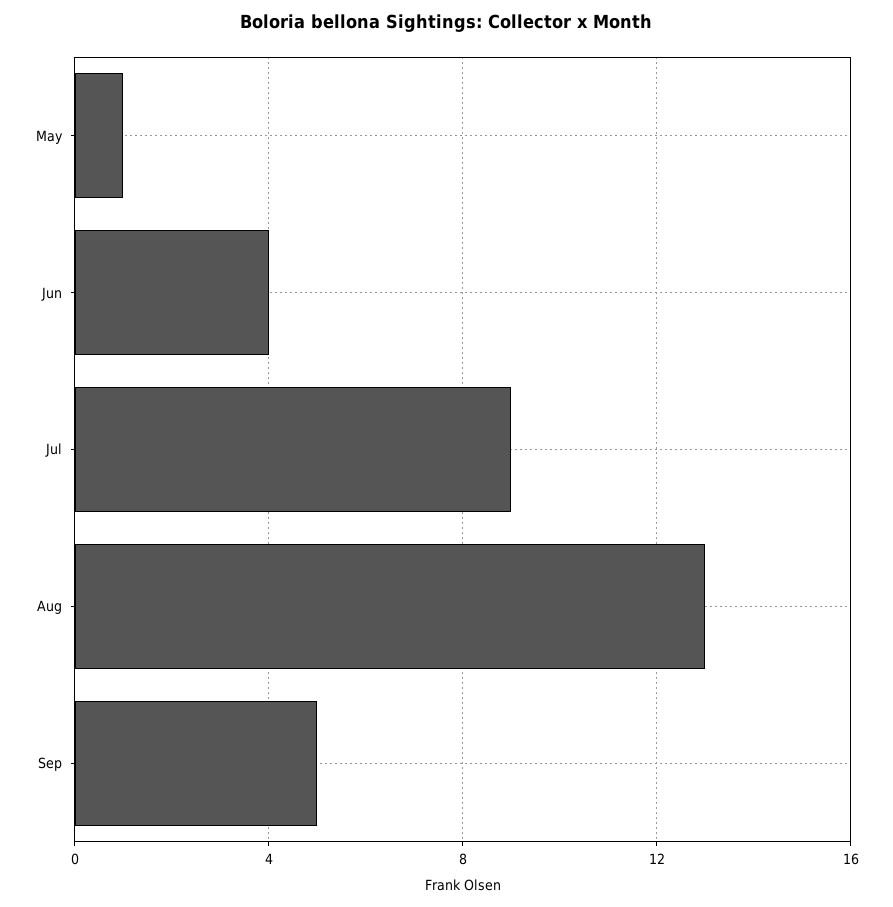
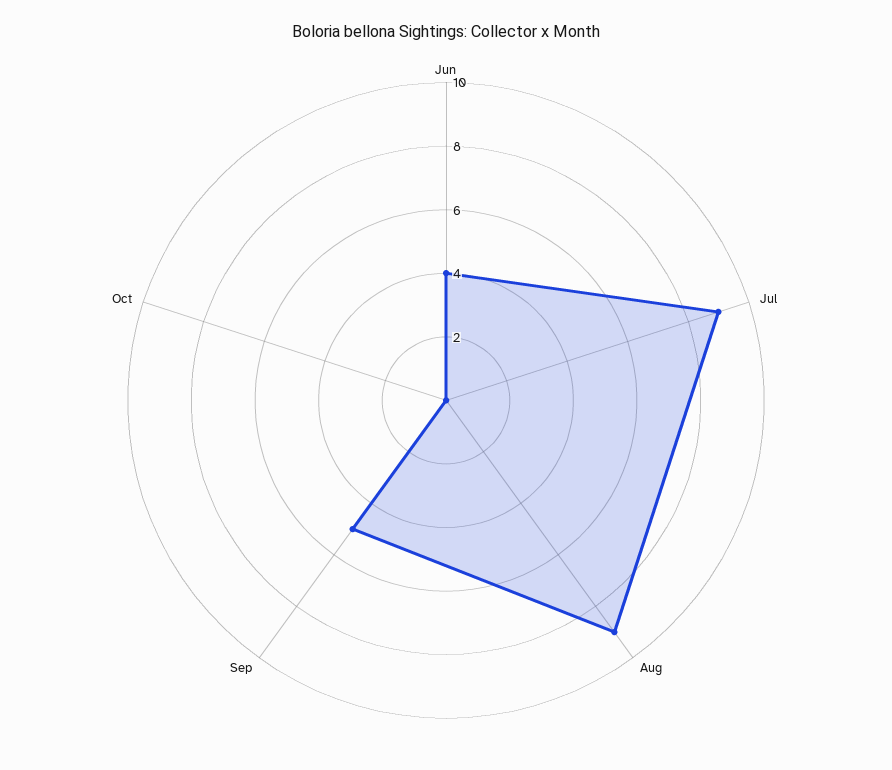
May: 1 -> none
Aug: 13 -> 9
Oct: none -> 0

